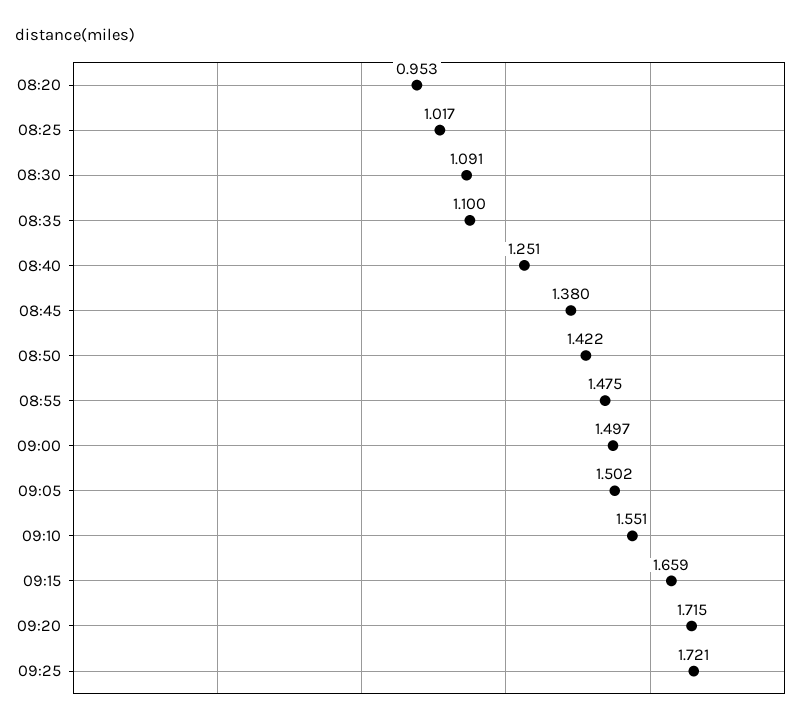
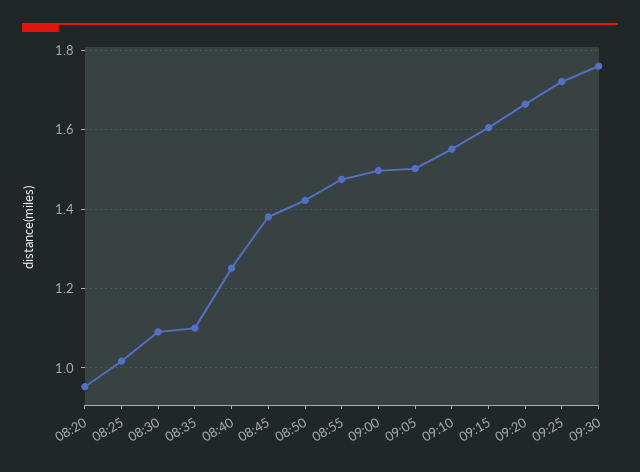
09:15: 1.659 -> 1.6
09:20: 1.715 -> 1.66
09:30: none -> 1.76

